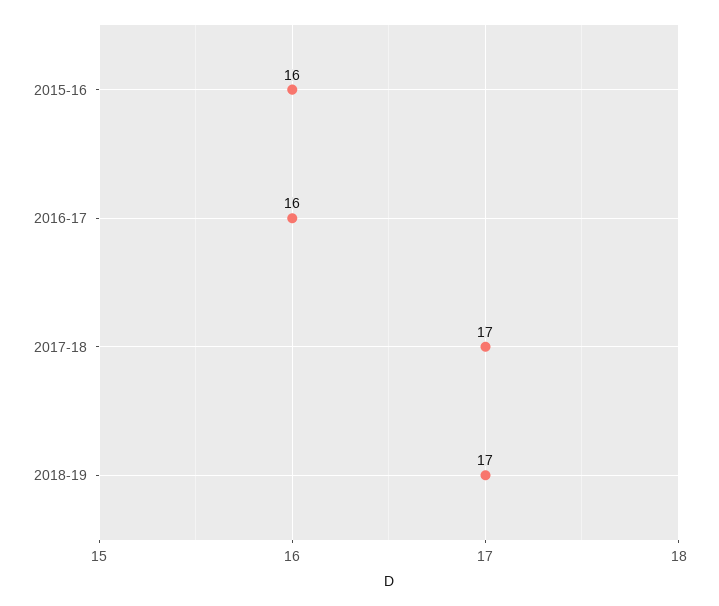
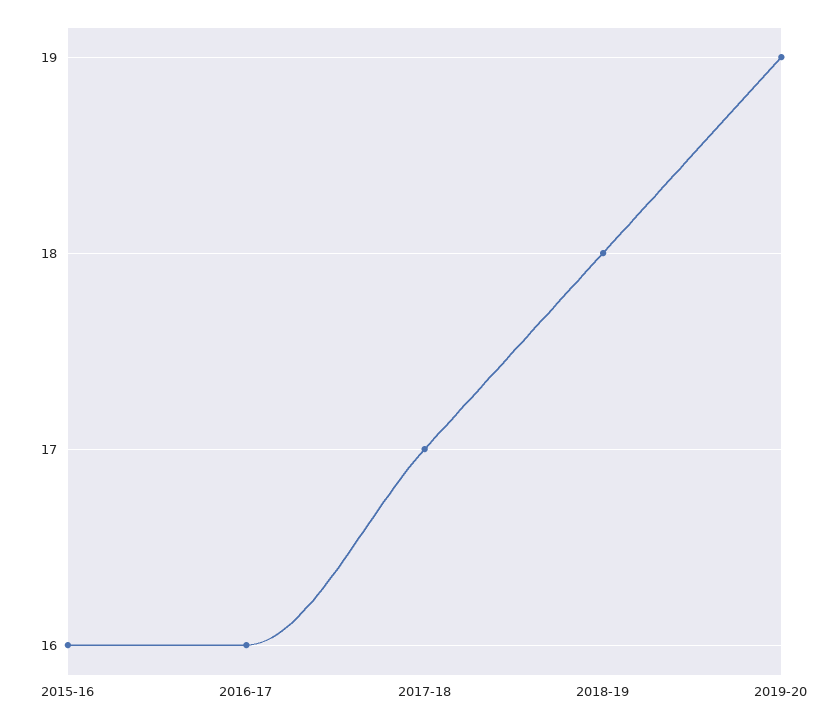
2018-19: 17 -> 18
2019-20: none -> 19

